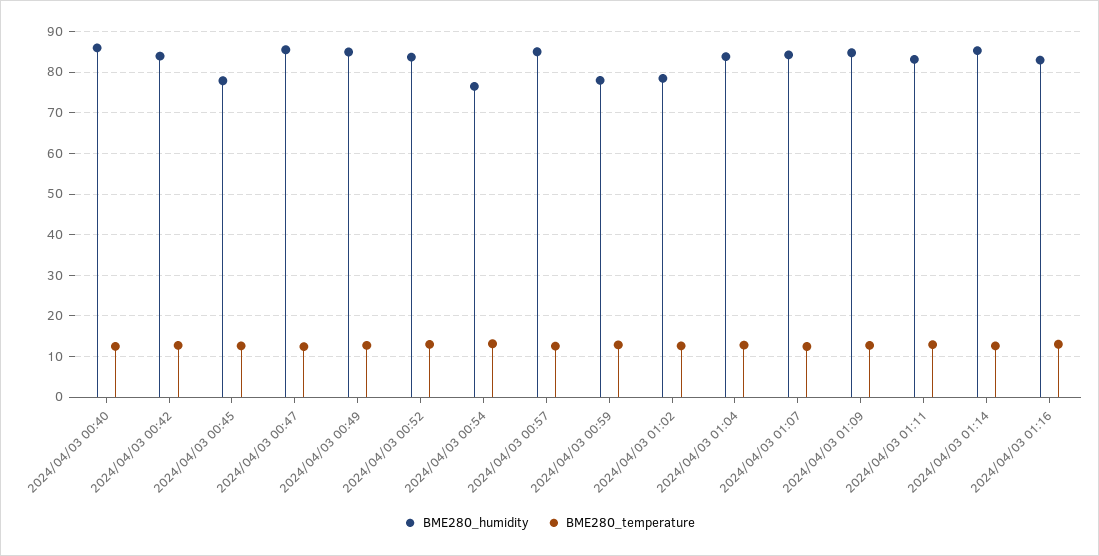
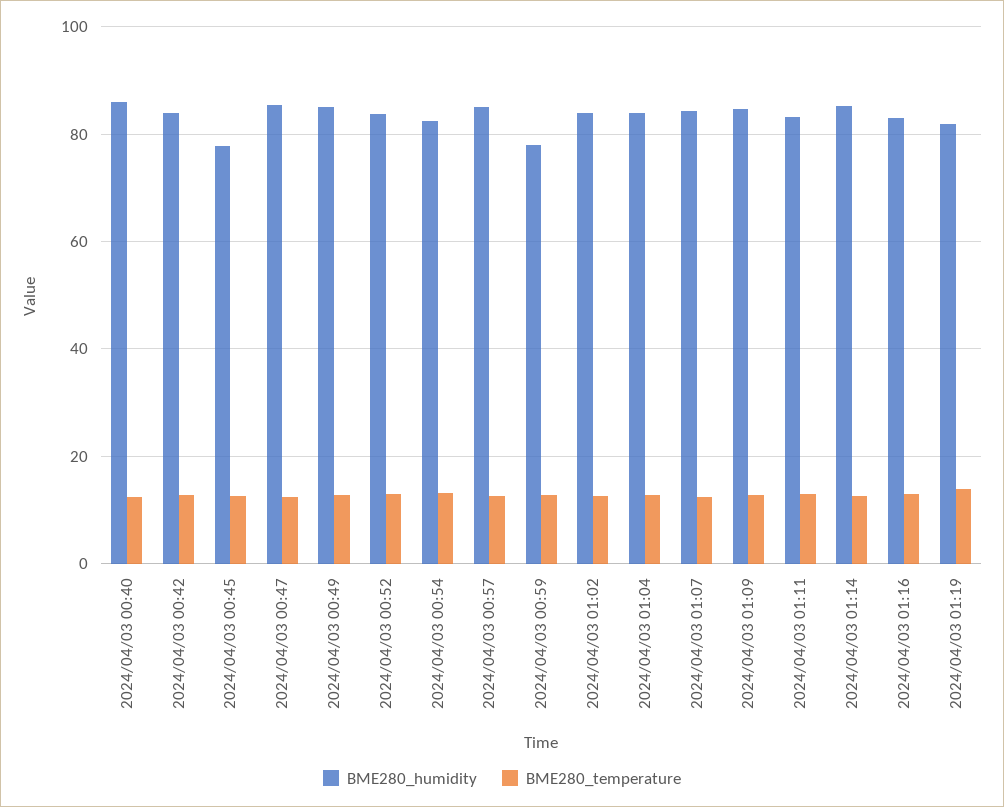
BME280_humidity, 2024/04/03 00:54: 76 -> 82
BME280_humidity, 2024/04/03 01:02: 78 -> 84
BME280_humidity, 2024/04/03 01:19: none -> 82
BME280_temperature, 2024/04/03 01:19: none -> 14

